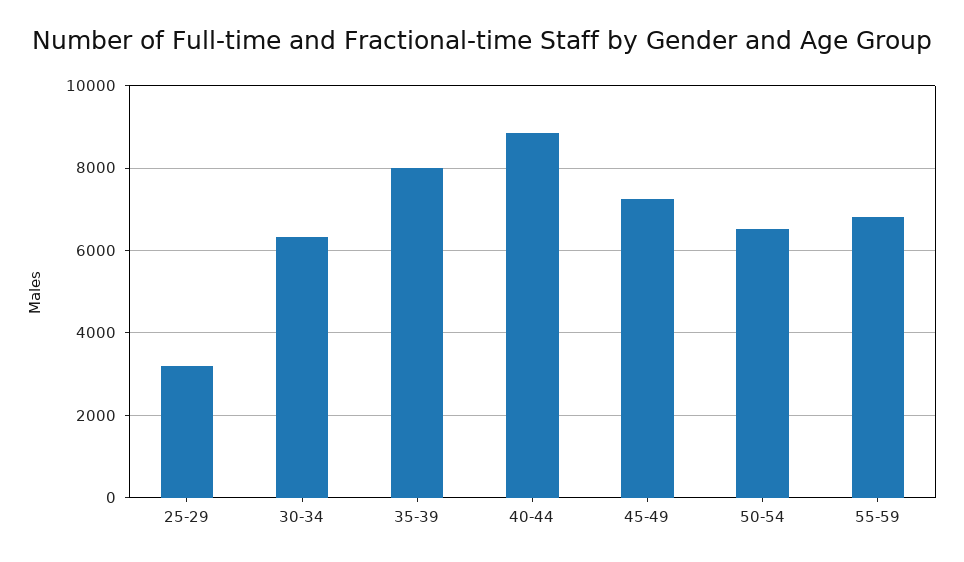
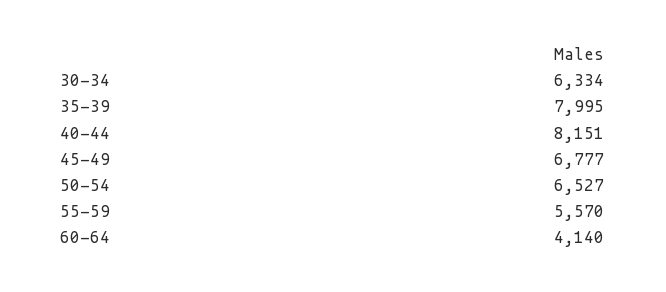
25-29: 3200 -> none
40-44: 8800 -> 8151
45-49: 7200 -> 6777
55-59: 6800 -> 5570
60-64: none -> 4140

